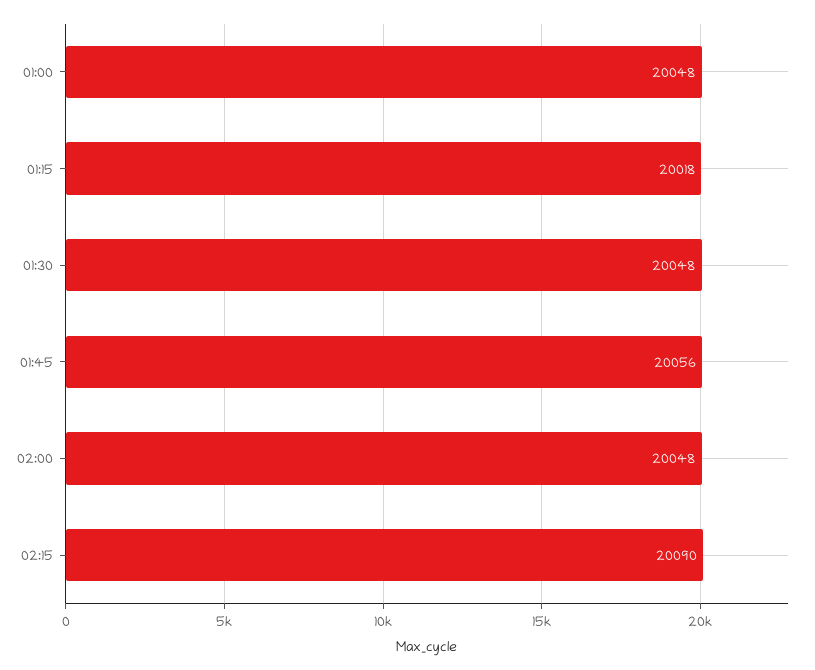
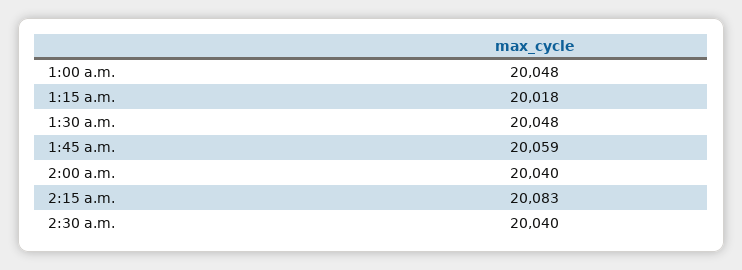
01:45: 20056 -> 20059
02:00: 20048 -> 20040
02:15: 20090 -> 20083
2:30 a.m.: none -> 20040

